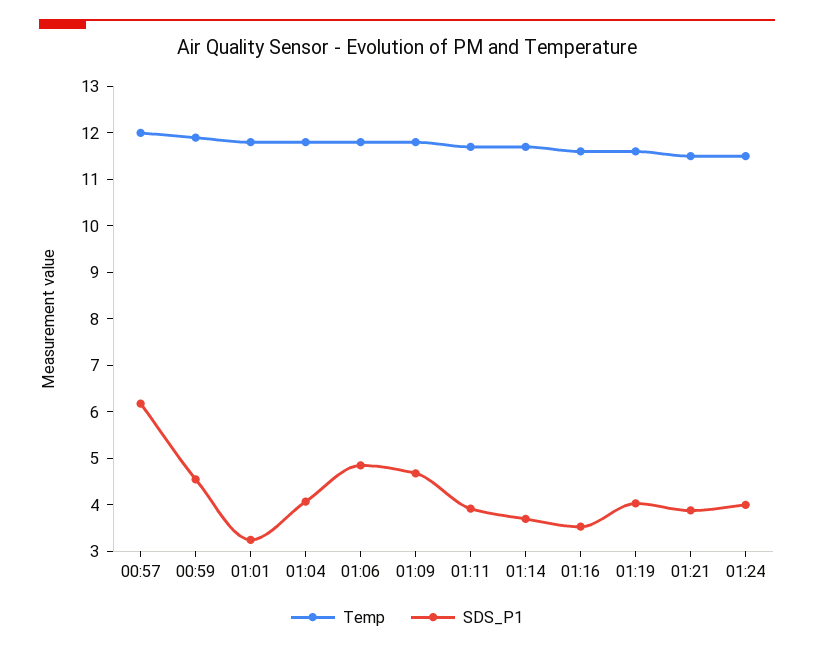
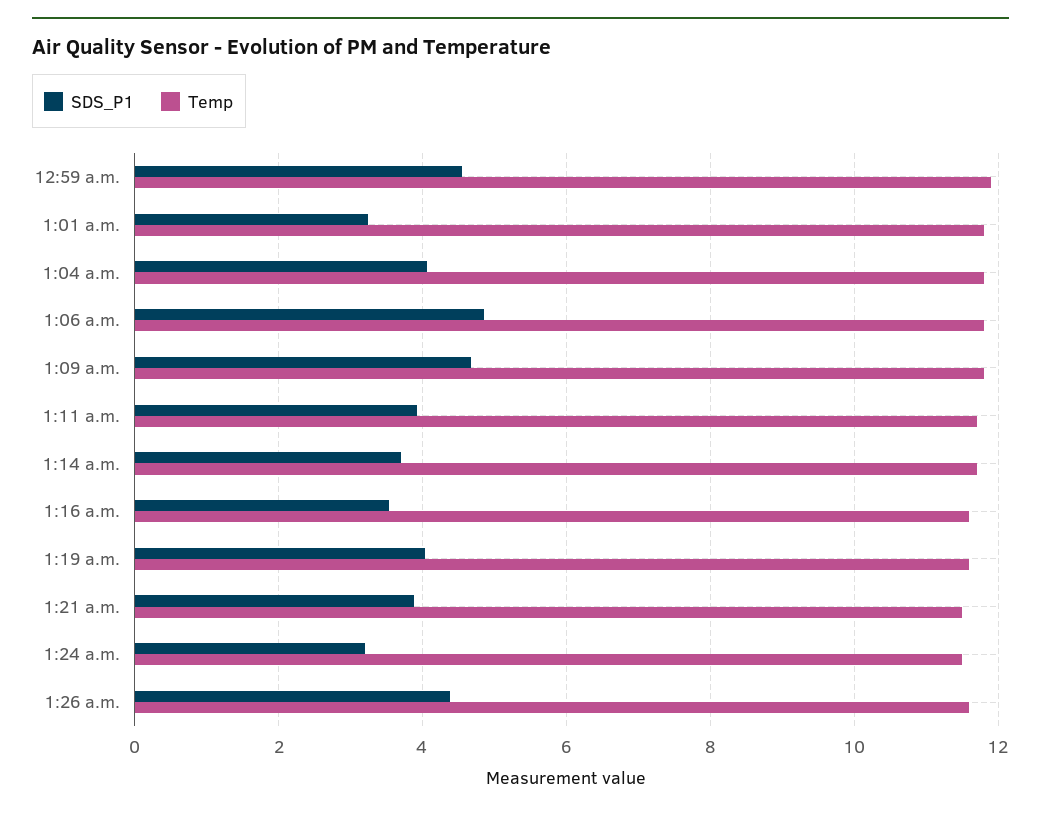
Temp, 00:57: 12 -> none
SDS_P1, 00:57: 6.2 -> none
SDS_P1, 01:24: 4 -> 3.2
SDS_P1, 1:26 a.m.: none -> 4.4
Temp, 1:26 a.m.: none -> 11.6

